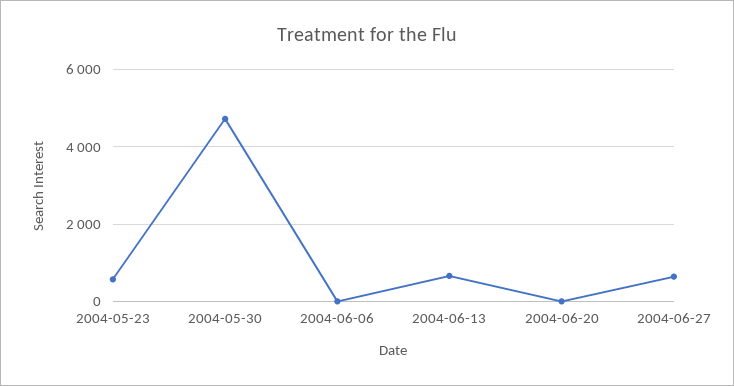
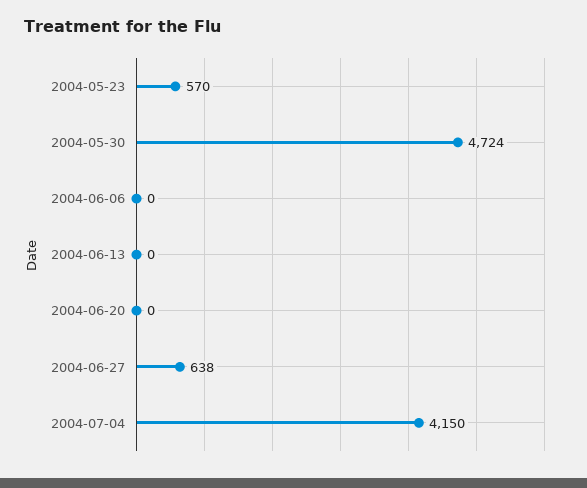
2004-06-13: 600 -> 0
2004-07-04: none -> 4150

